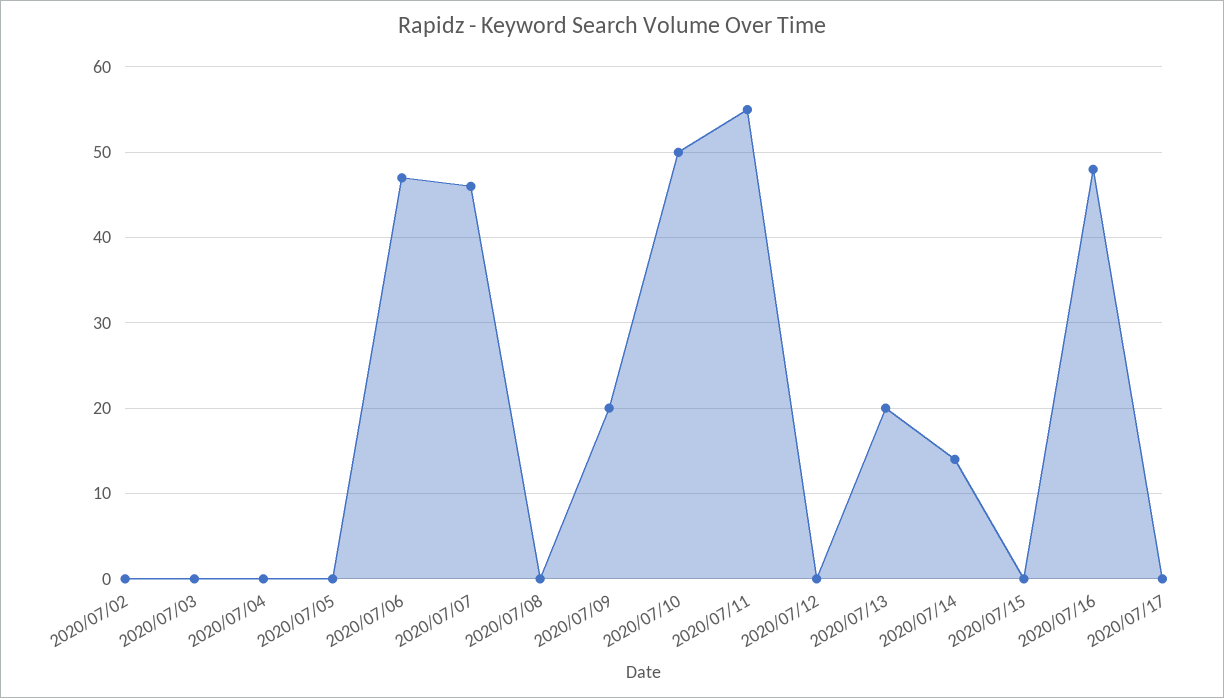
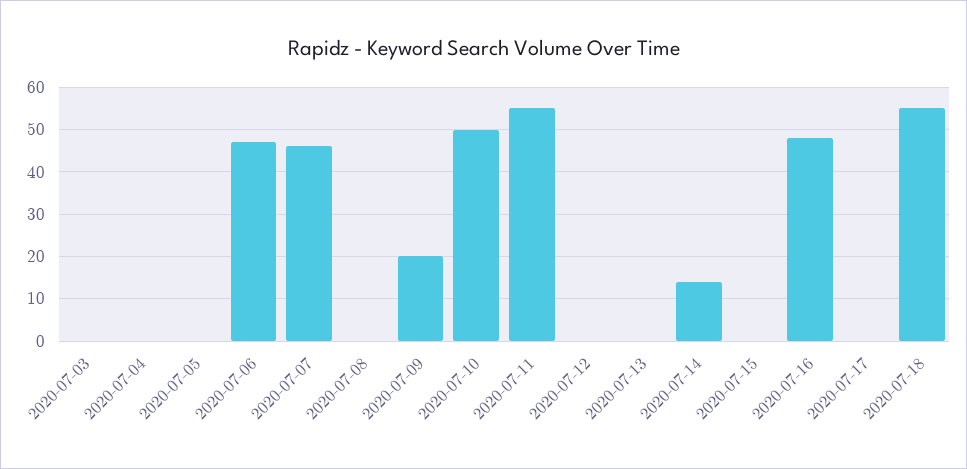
2020/07/02: 0 -> none
2020/07/13: 20 -> 0
2020-07-18: none -> 55

